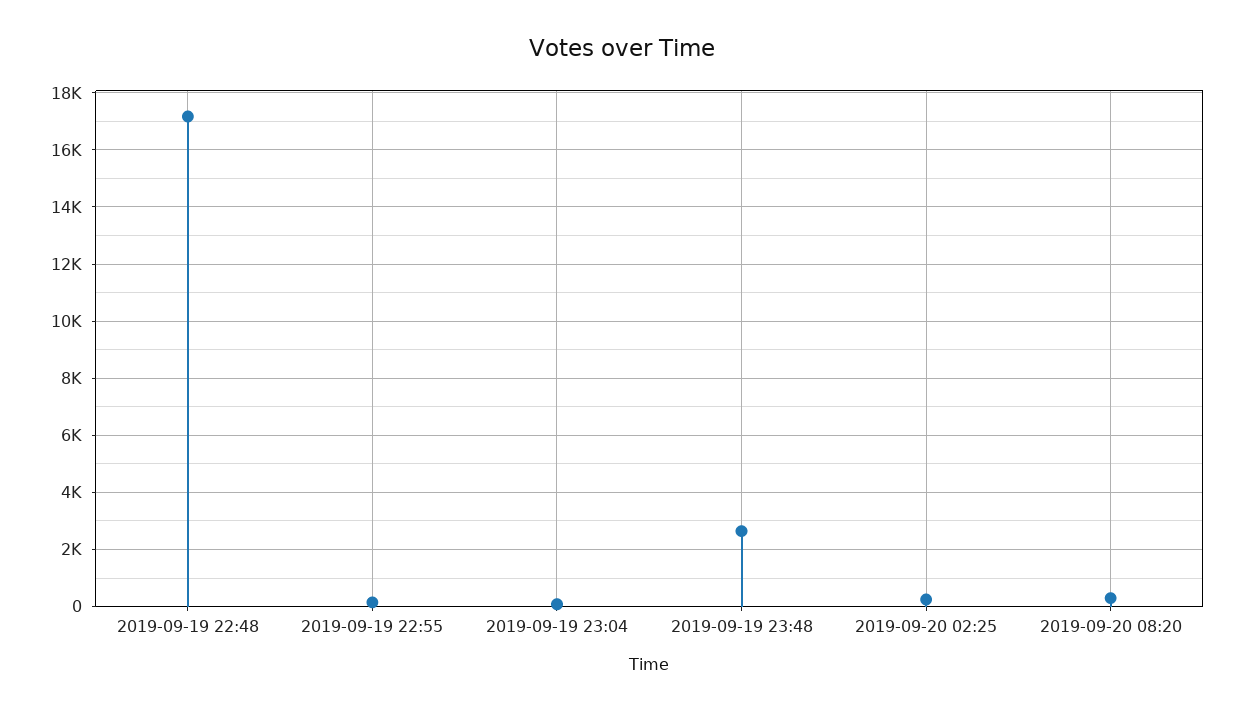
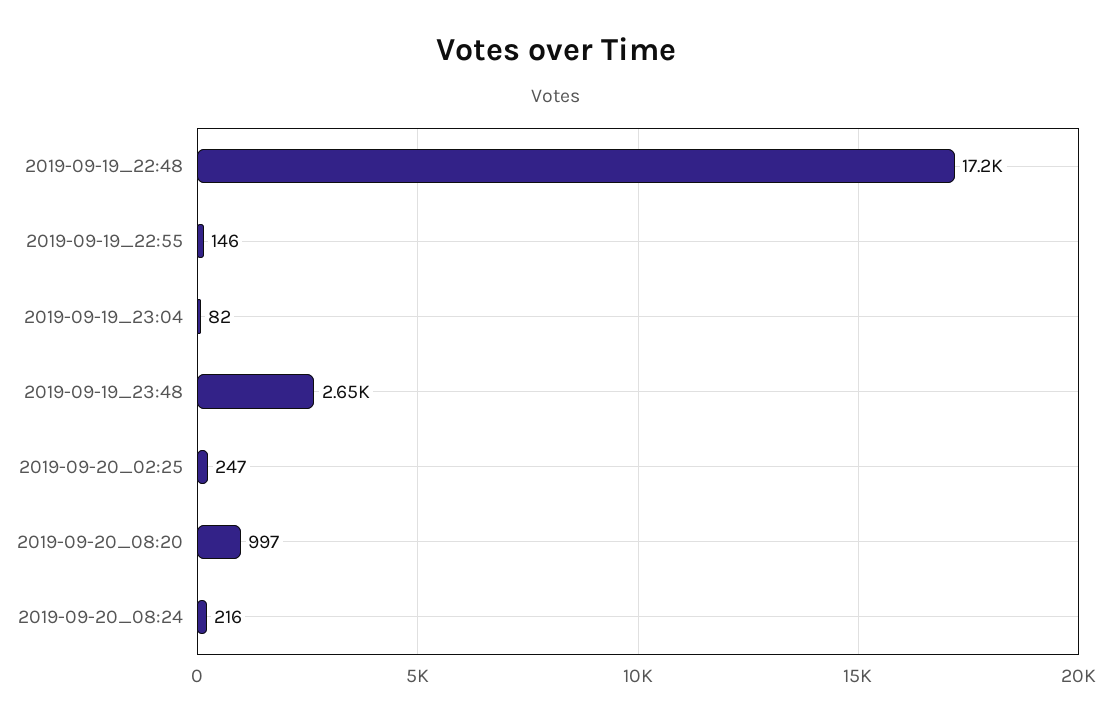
2019-09-20 08:20: 250 -> 997
2019-09-20_08:24: none -> 216

